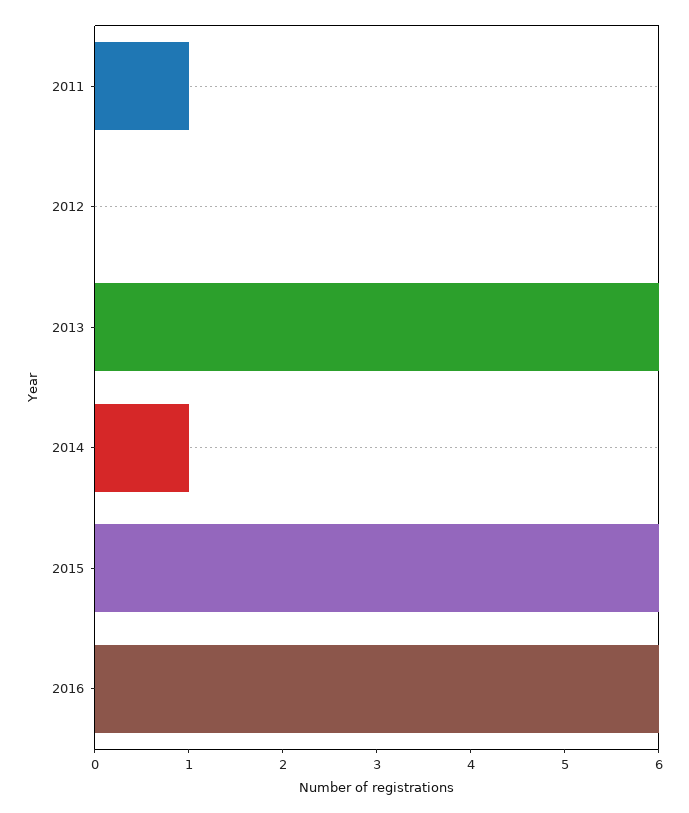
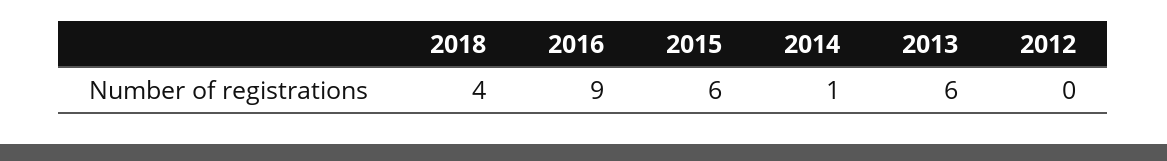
2011: 1 -> none
2016: 6 -> 9
2018: none -> 4

